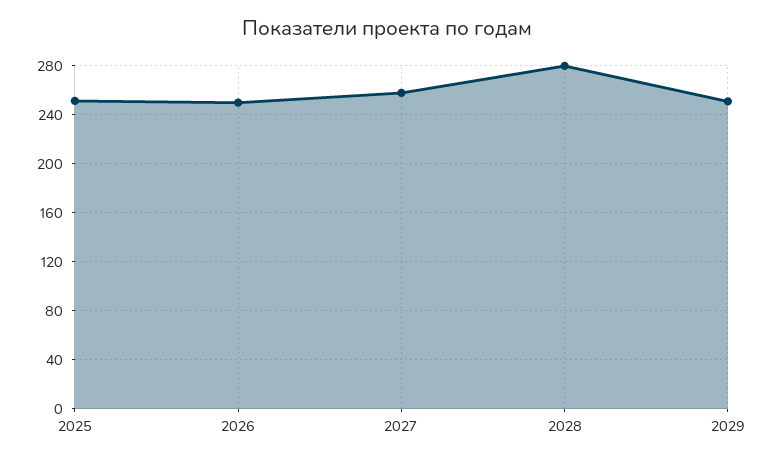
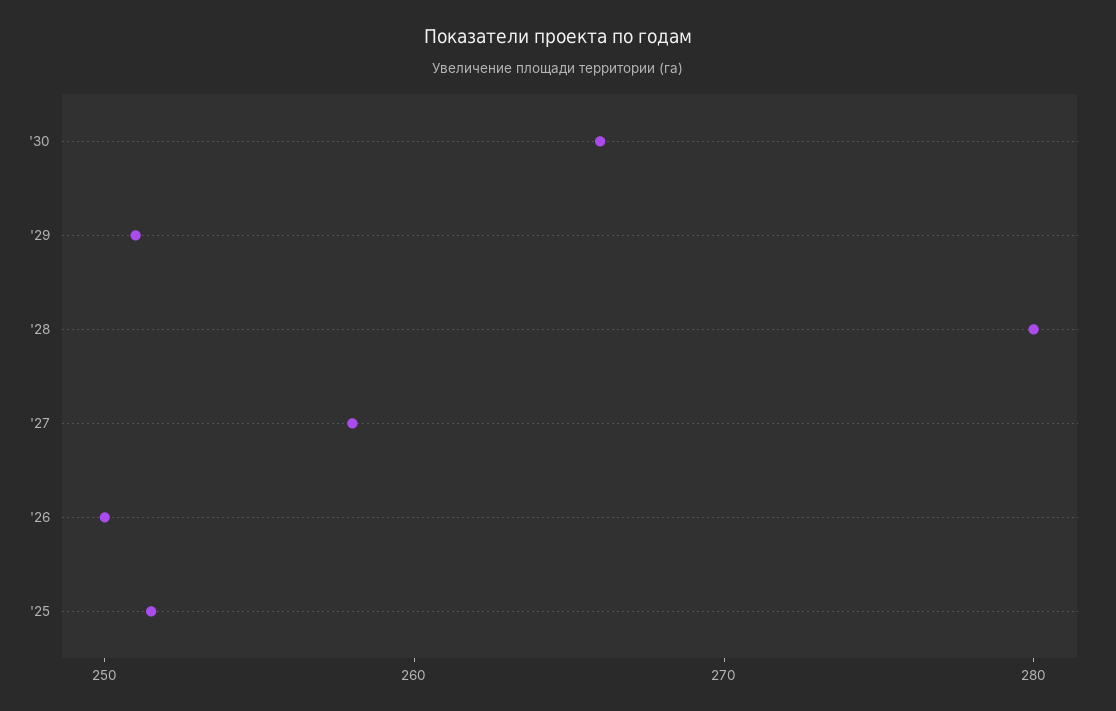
'30: none -> 266

